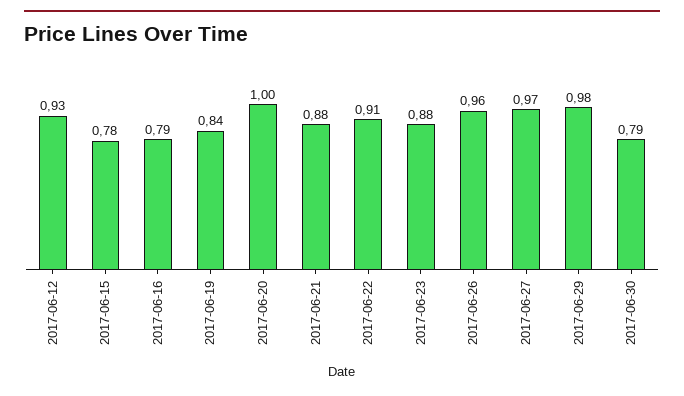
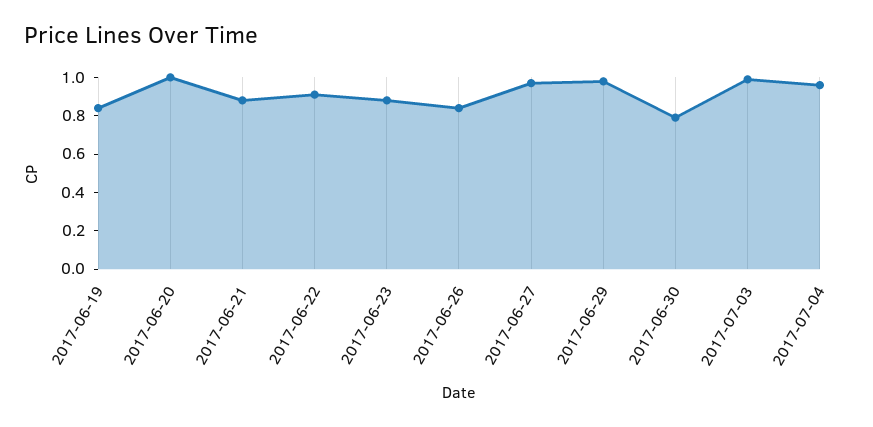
2017-06-12: 0.93 -> none
2017-06-15: 0.78 -> none
2017-06-16: 0.79 -> none
2017-06-26: 0.96 -> 0.85
2017-07-03: none -> 1
2017-07-04: none -> 0.95

